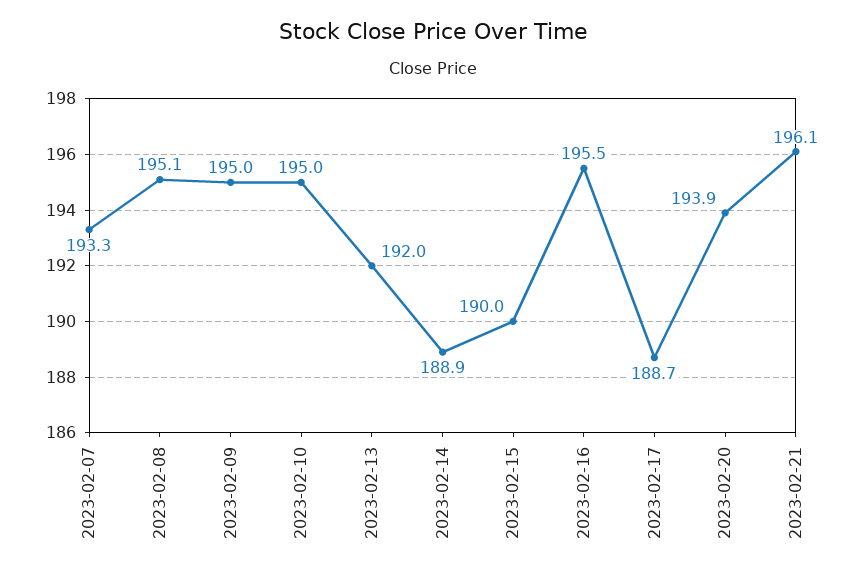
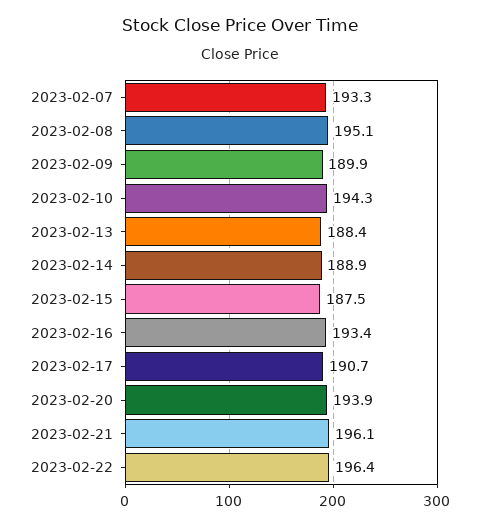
2023-02-09: 195 -> 189.9
2023-02-10: 195 -> 194.3
2023-02-13: 192 -> 188.4
2023-02-15: 190 -> 187.5
2023-02-16: 195.5 -> 193.4
2023-02-17: 188.7 -> 190.7
2023-02-22: none -> 196.4

